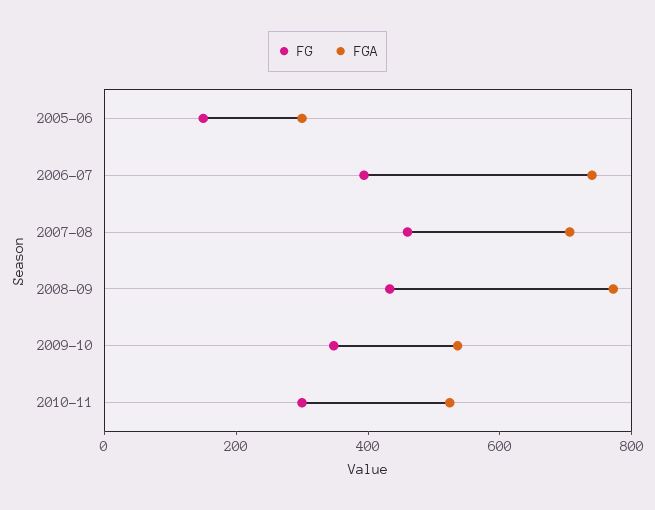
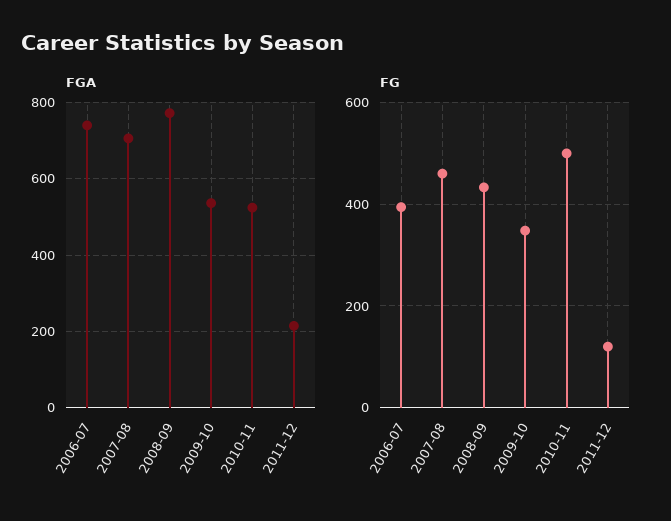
FG, 2005-06: 150 -> none
FGA, 2005-06: 300 -> none
FG, 2010-11: 300 -> 500
FGA, 2011-12: none -> 220
FG, 2011-12: none -> 120

